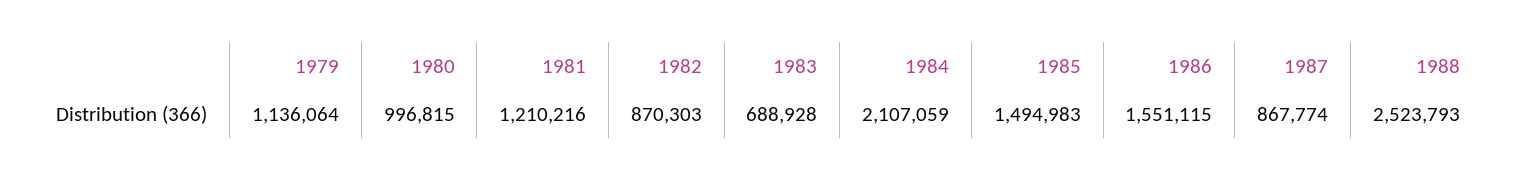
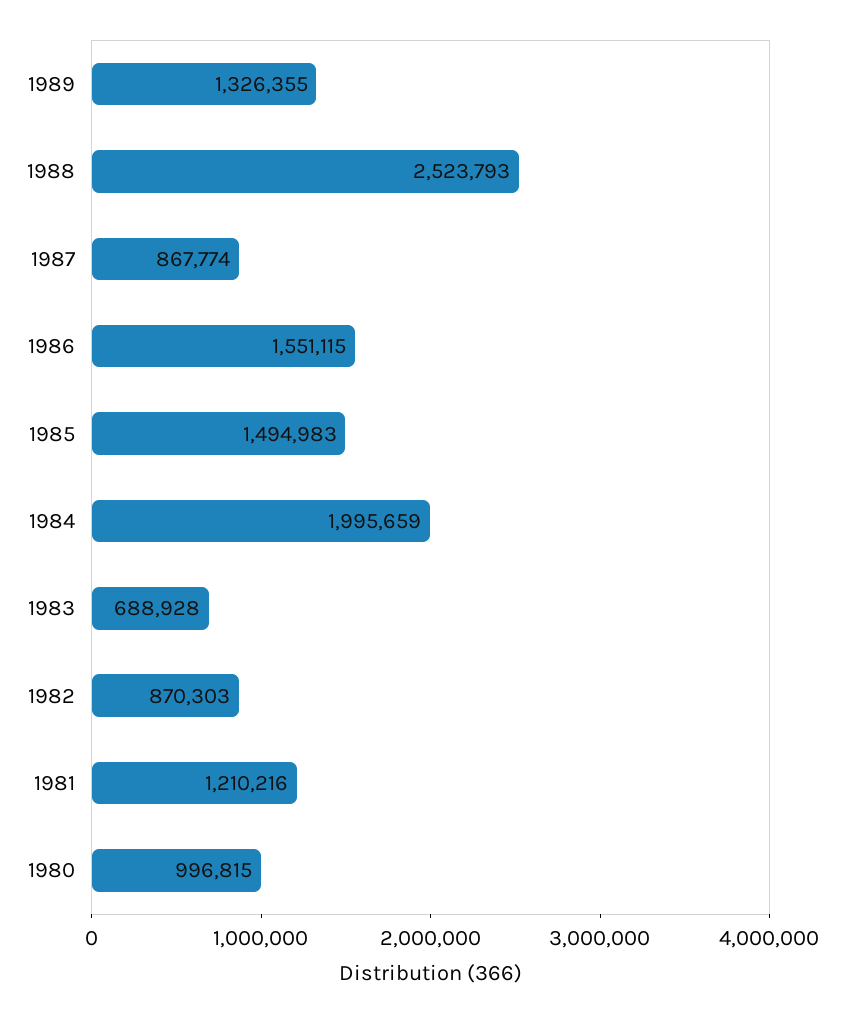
1979: 1136064 -> none
1984: 2107059 -> 1995659
1989: none -> 1326355

